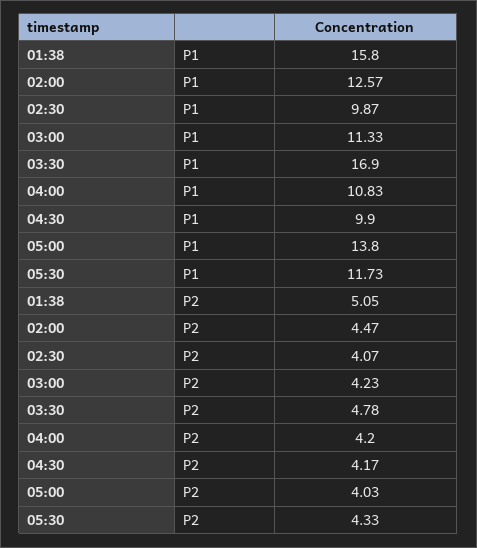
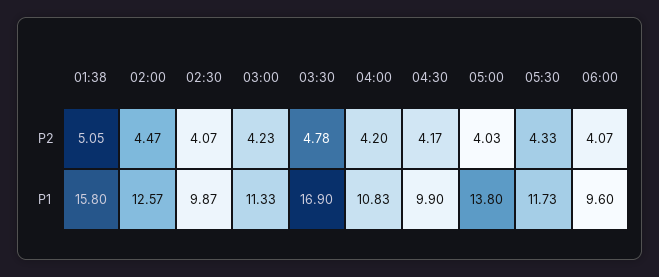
06:00, P2: none -> 4.07
06:00, P1: none -> 9.6

